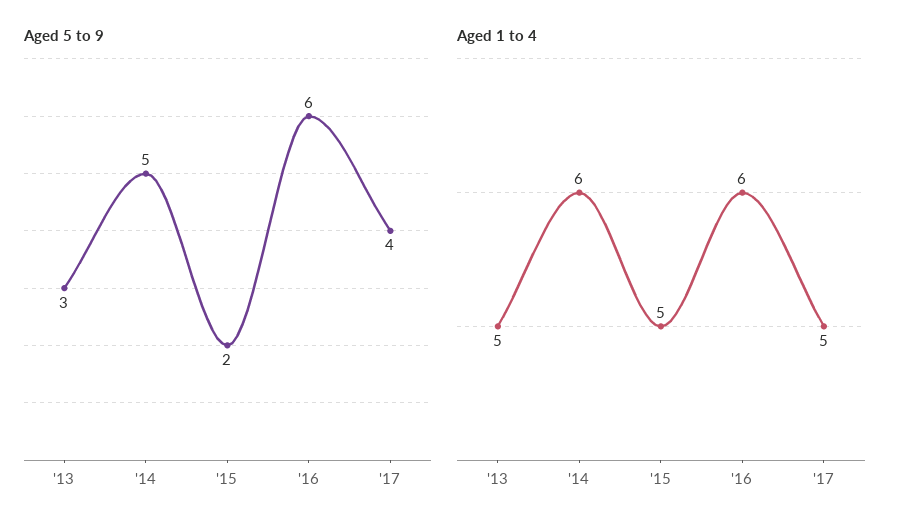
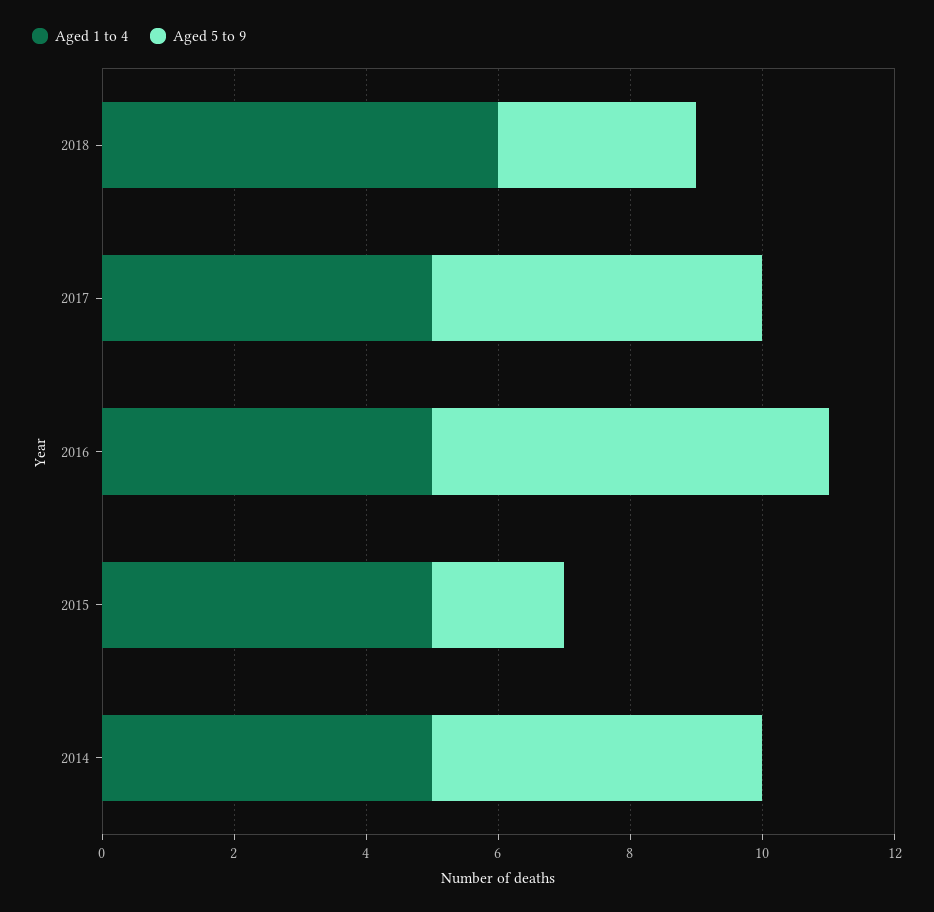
Aged 5 to 9, '13: 3 -> none
Aged 5 to 9, '17: 4 -> 5
Aged 1 to 4, '13: 5 -> none
Aged 1 to 4, '14: 6 -> 5
Aged 1 to 4, '16: 6 -> 5
Aged 1 to 4, 2018: none -> 6
Aged 5 to 9, 2018: none -> 3

